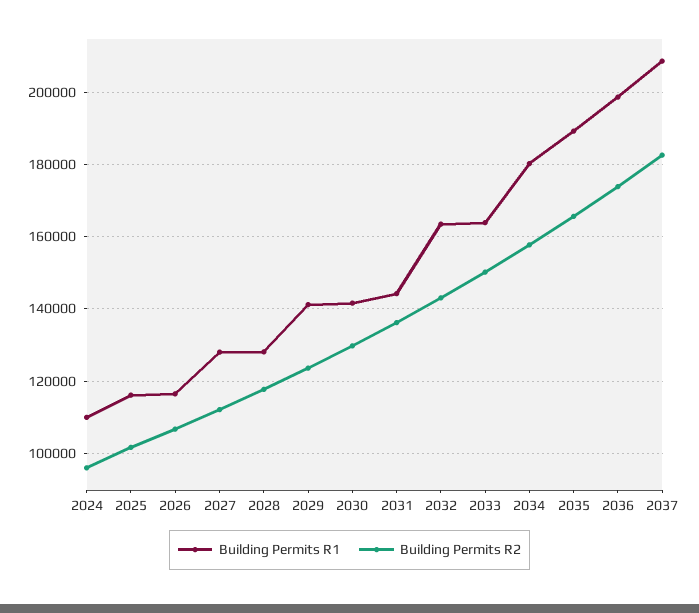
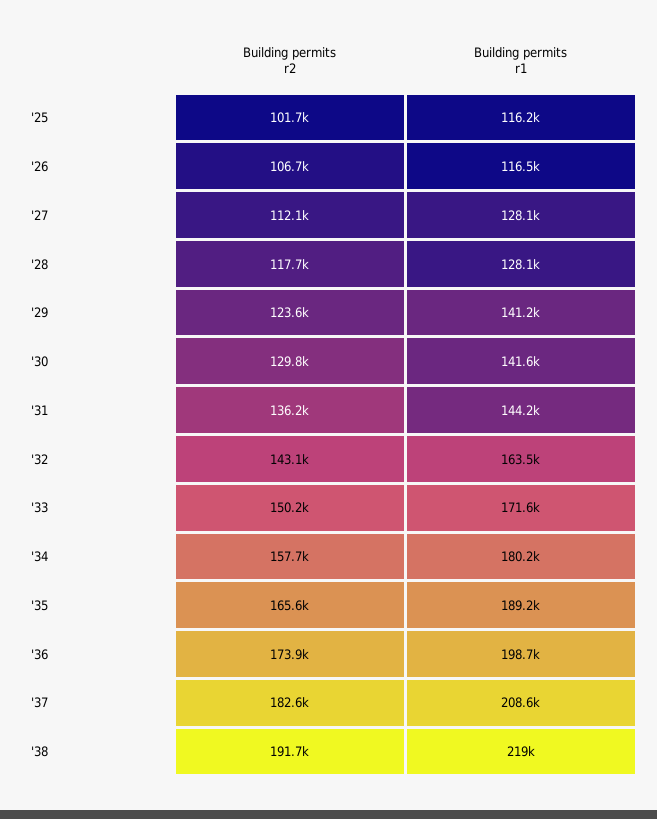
Building Permits R1, 2024: 110000 -> none
Building Permits R2, 2024: 96000 -> none
Building Permits R1, 2033: 164000 -> 171600
Building Permits R2, '38: none -> 191700
Building Permits R1, '38: none -> 219000

